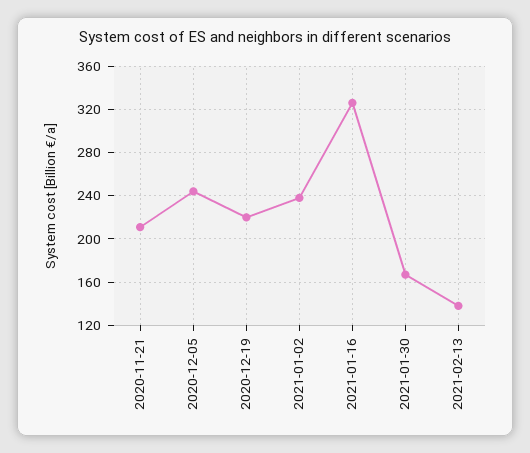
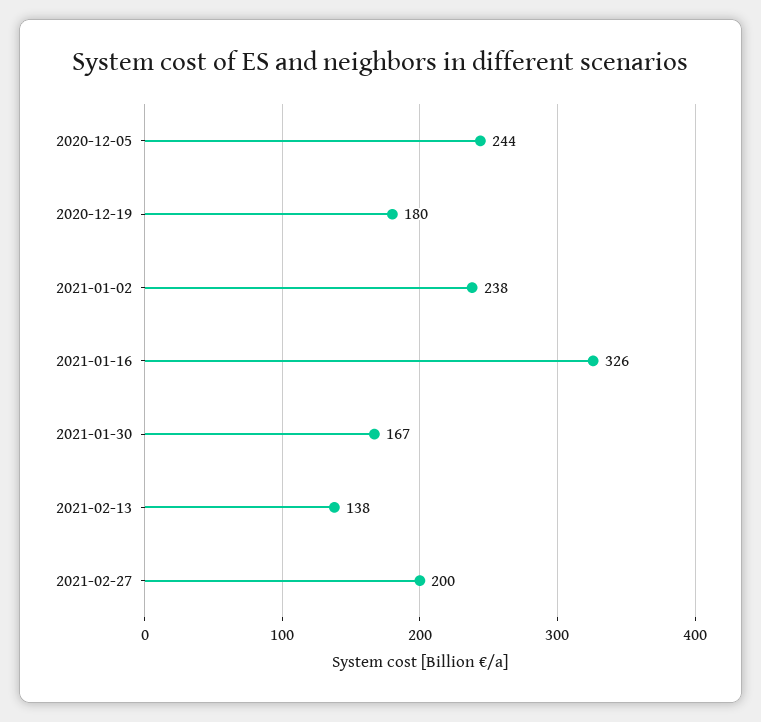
2020-11-21: 210 -> none
2020-12-19: 220 -> 180
2021-02-27: none -> 200

